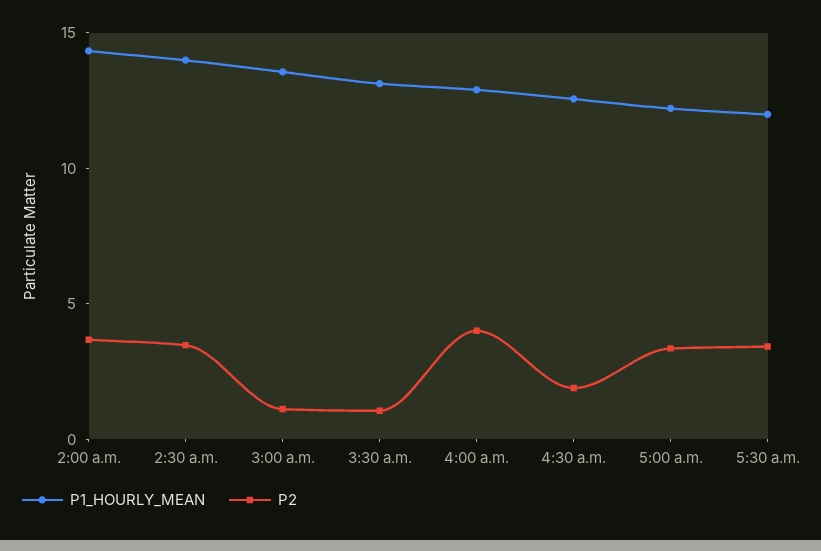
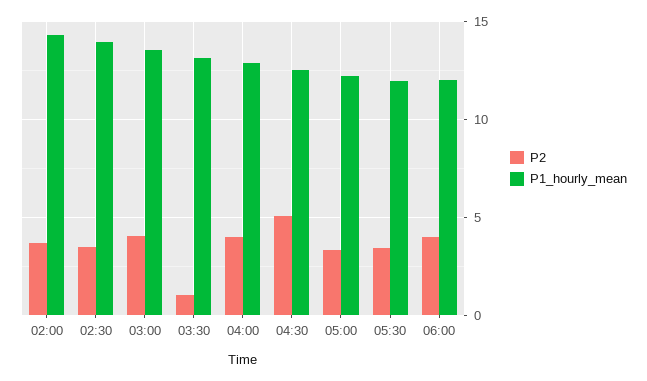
P2, 3:00 a.m.: 1 -> 4
P2, 4:30 a.m.: 2 -> 5
P2, 06:00: none -> 4
P1_HOURLY_MEAN, 06:00: none -> 12

